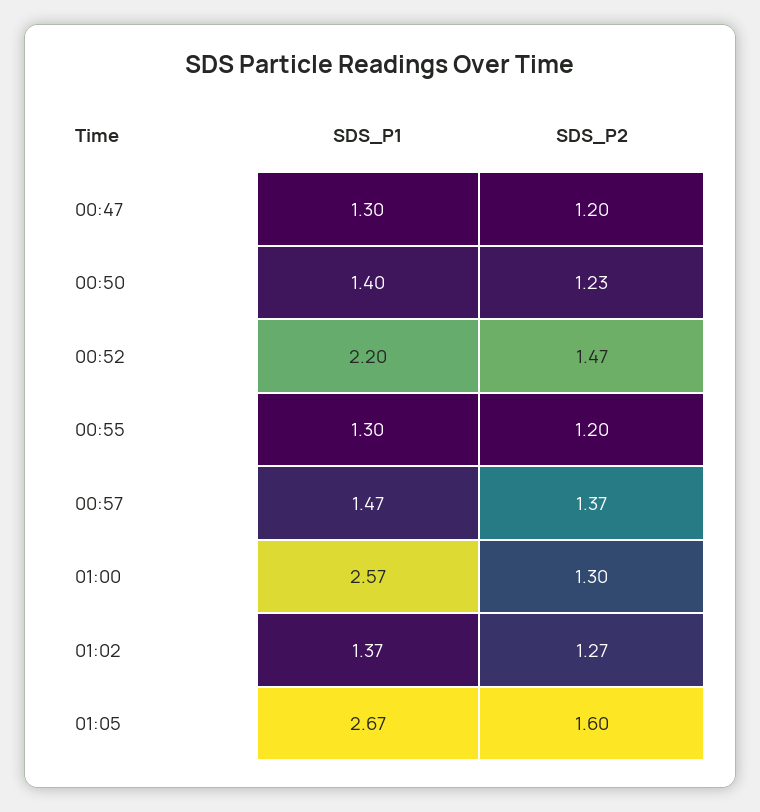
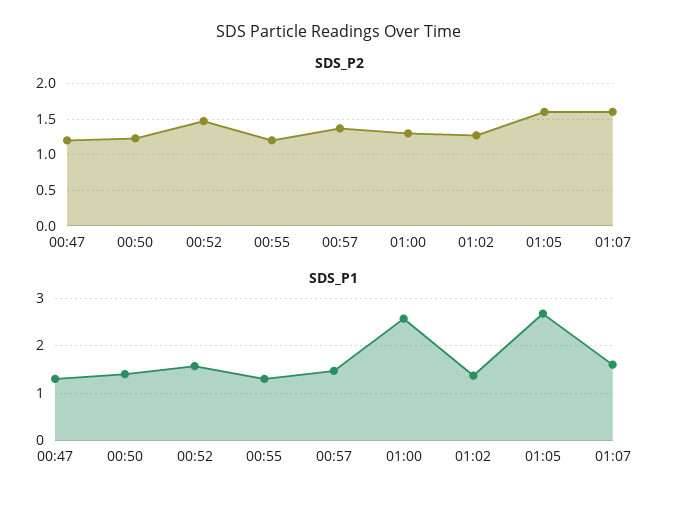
SDS_P1, 00:52: 2.2 -> 1.6
SDS_P2, 01:07: none -> 1.6
SDS_P1, 01:07: none -> 1.6

